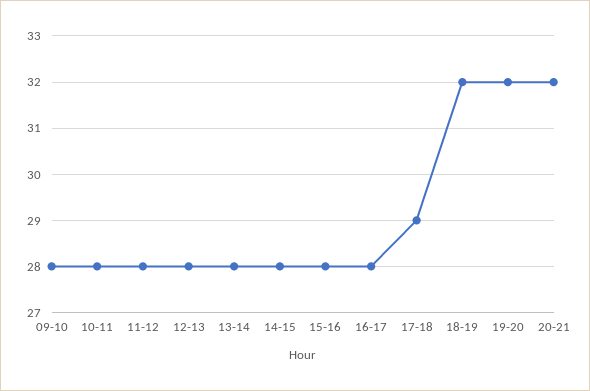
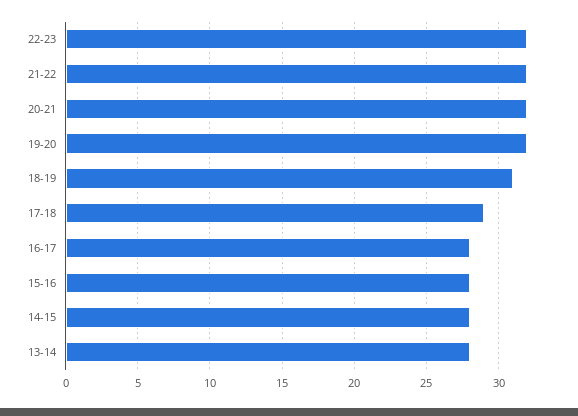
09-10: 28 -> none
10-11: 28 -> none
11-12: 28 -> none
12-13: 28 -> none
18-19: 32 -> 31
22-23: none -> 32
21-22: none -> 32

